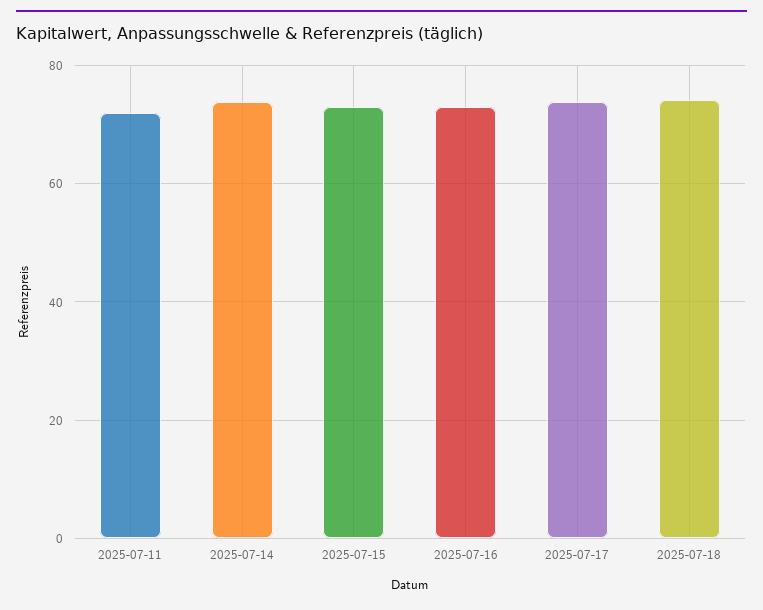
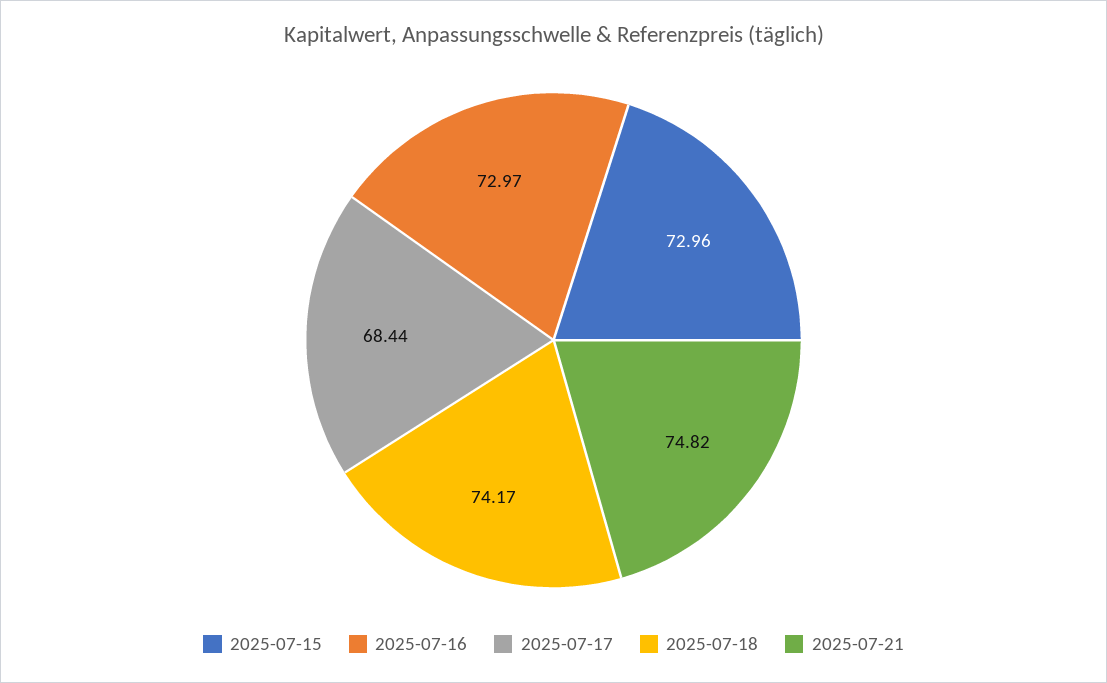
2025-07-11: 72 -> none
2025-07-14: 74 -> none
2025-07-17: 74 -> 68.44
2025-07-21: none -> 74.82

